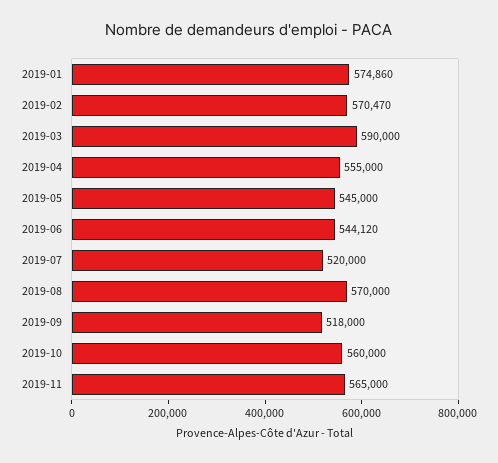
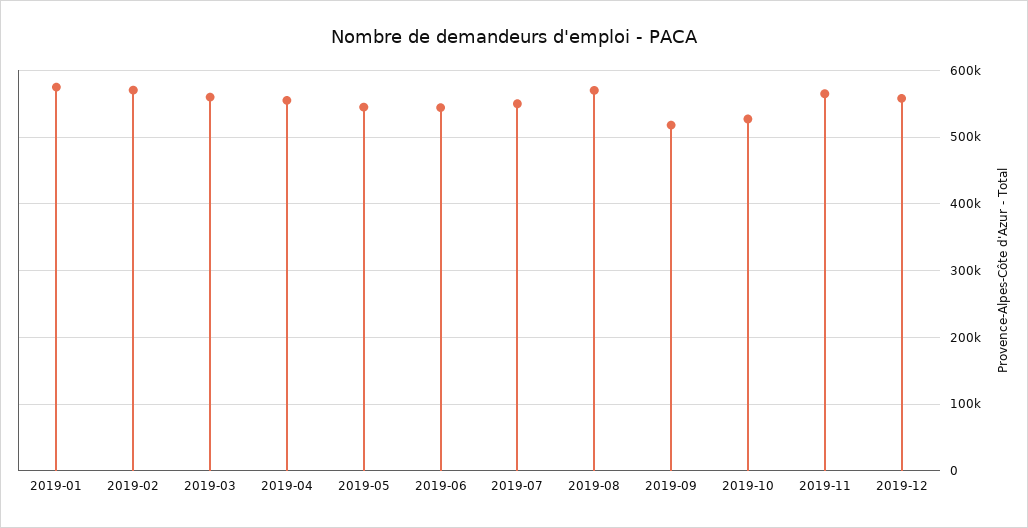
2019-03: 590000 -> 560000
2019-07: 520000 -> 550000
2019-10: 560000 -> 530000
2019-12: none -> 560000

